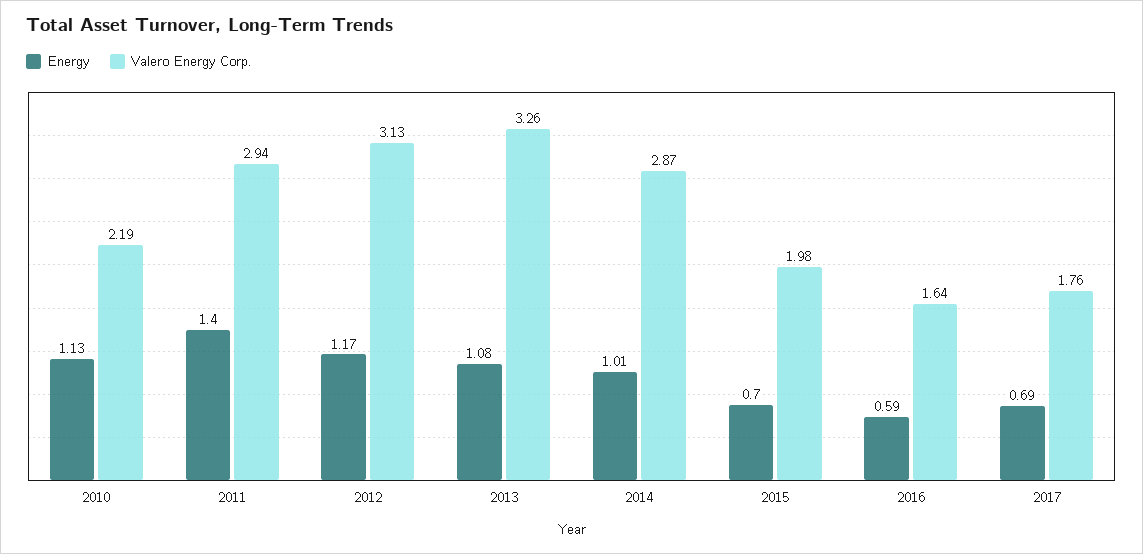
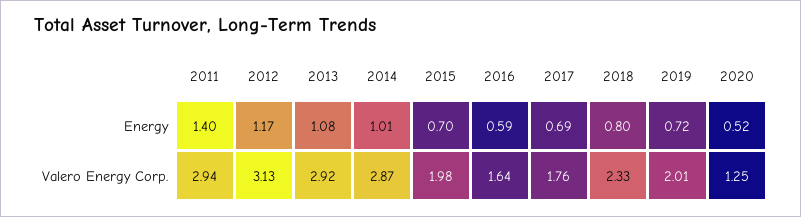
Energy, 2010: 1.13 -> none
Valero Energy Corp., 2010: 2.19 -> none
Valero Energy Corp., 2013: 3.26 -> 2.92
Energy, 2018: none -> 0.8
Energy, 2019: none -> 0.72
Energy, 2020: none -> 0.52
Valero Energy Corp., 2018: none -> 2.33
Valero Energy Corp., 2019: none -> 2.01
Valero Energy Corp., 2020: none -> 1.25

